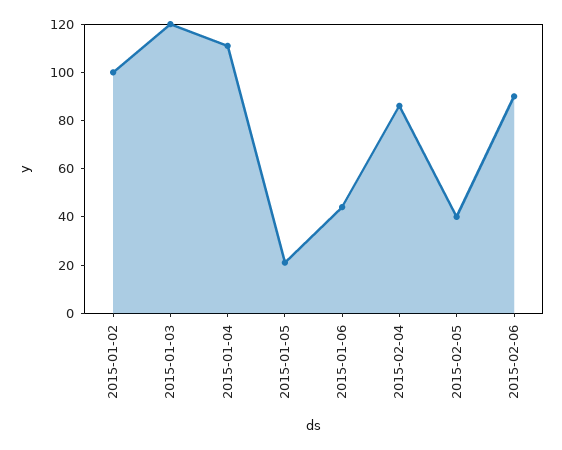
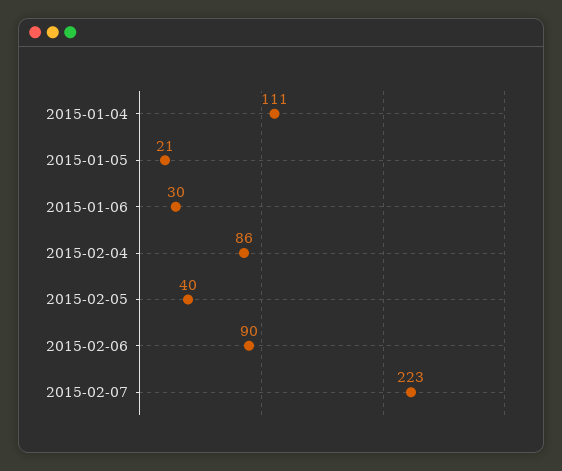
2015-01-02: 100 -> none
2015-01-03: 120 -> none
2015-01-06: 45 -> 30
2015-02-07: none -> 223

